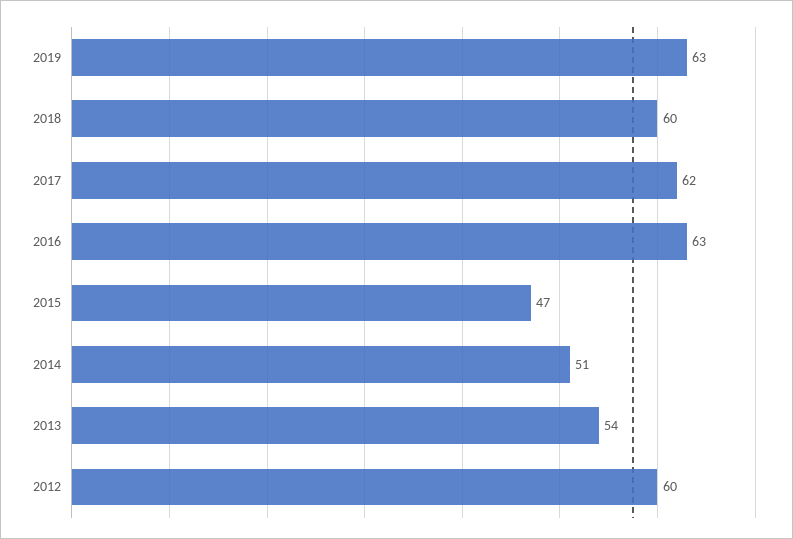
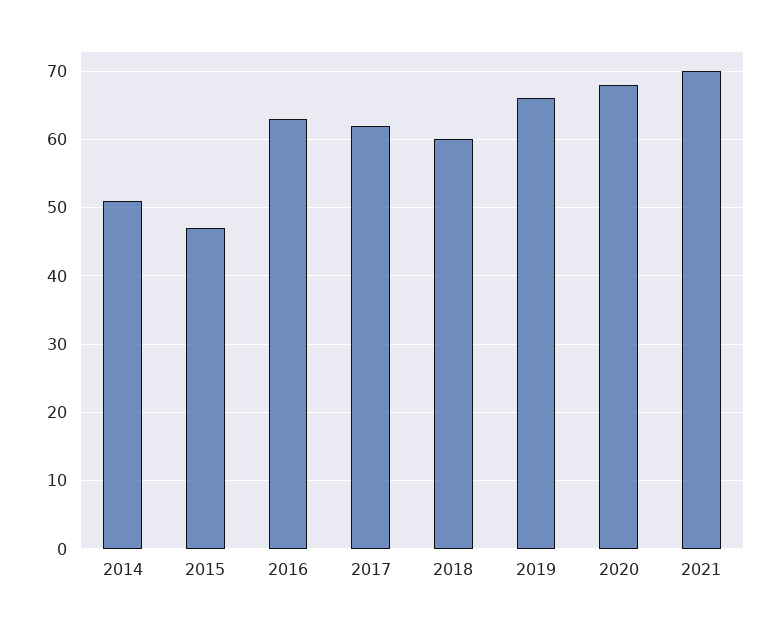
2019: 63 -> 66
2013: 54 -> none
2012: 60 -> none
2020: none -> 68
2021: none -> 70

